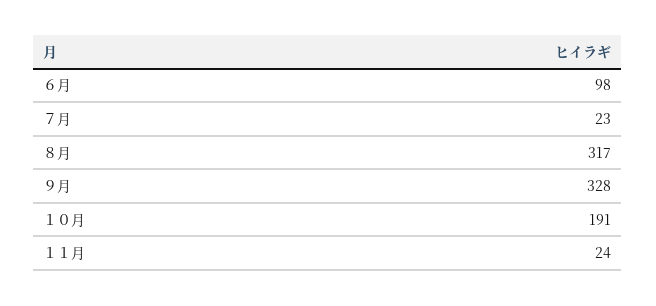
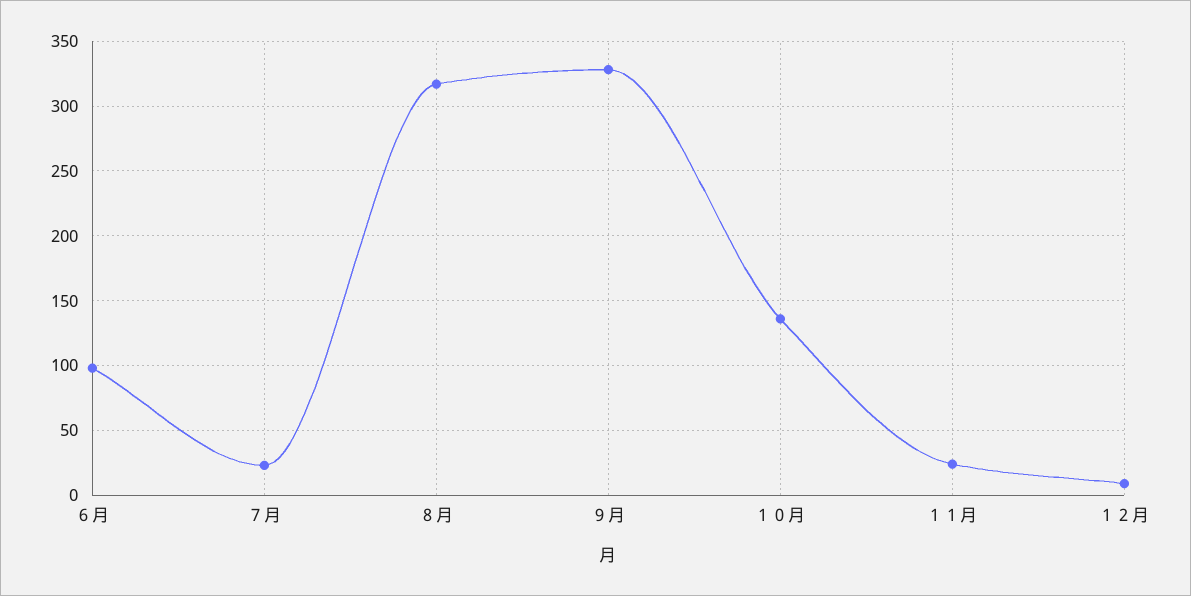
１０月: 191 -> 135
１２月: none -> 10

